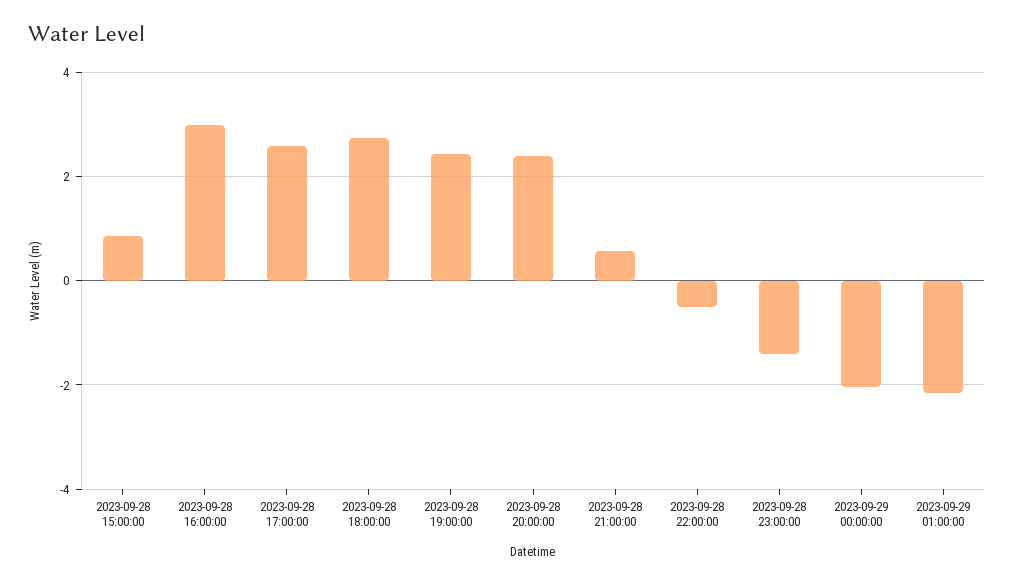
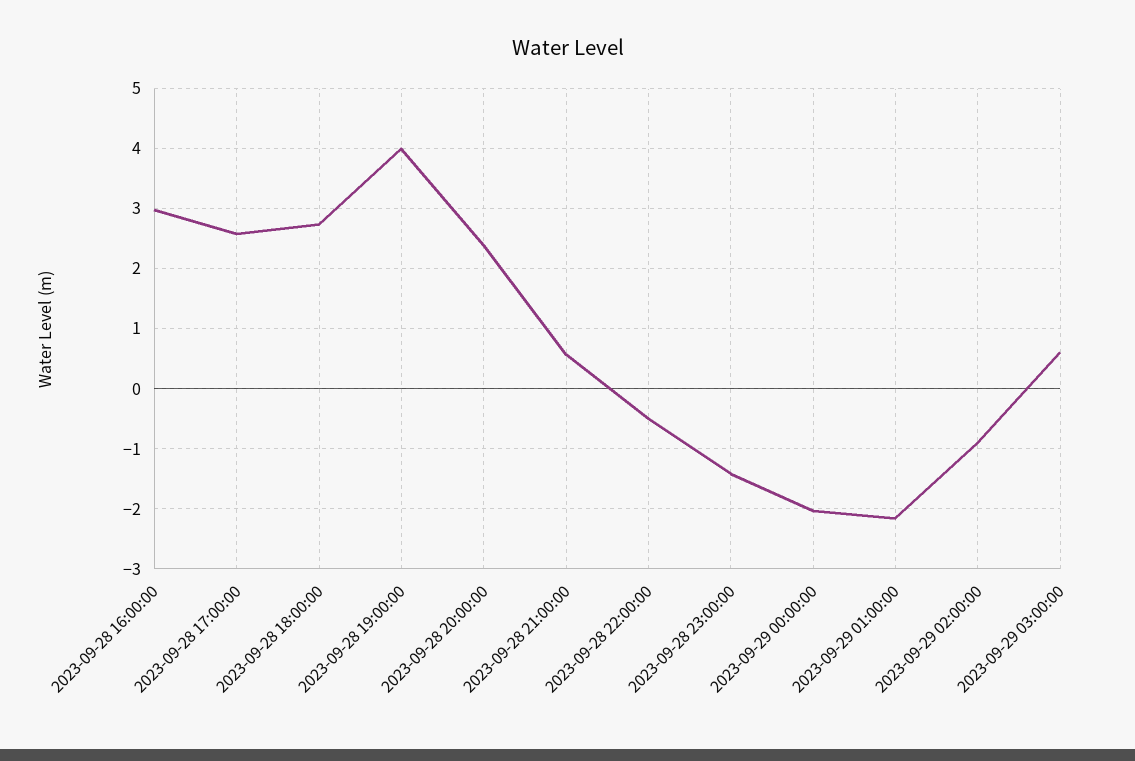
2023-09-28 15:00:00: 0.8 -> none
2023-09-28 19:00:00: 2.4 -> 4
2023-09-29 02:00:00: none -> -0.9
2023-09-29 03:00:00: none -> 0.6

